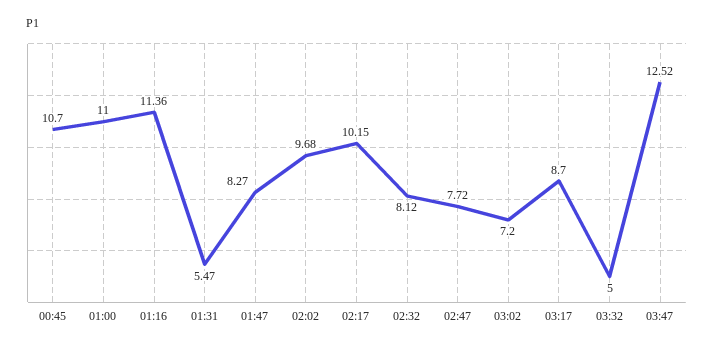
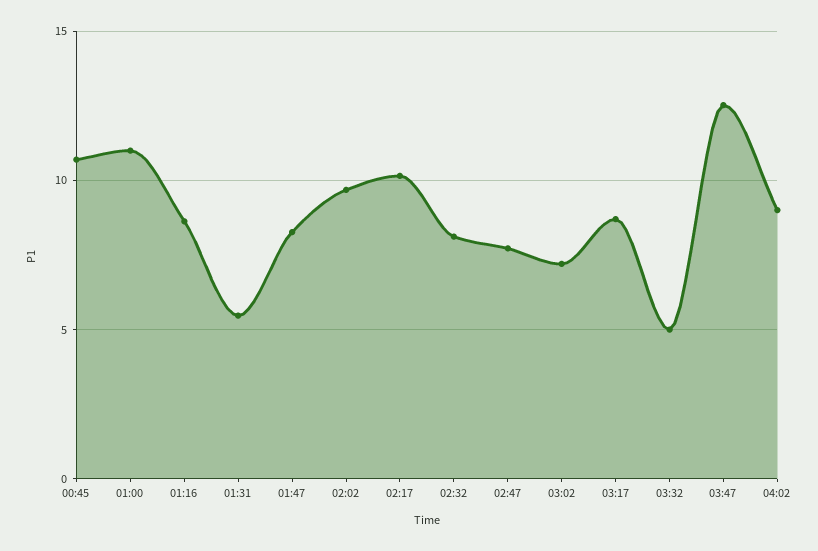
01:16: 11.36 -> 8.5
04:02: none -> 9

